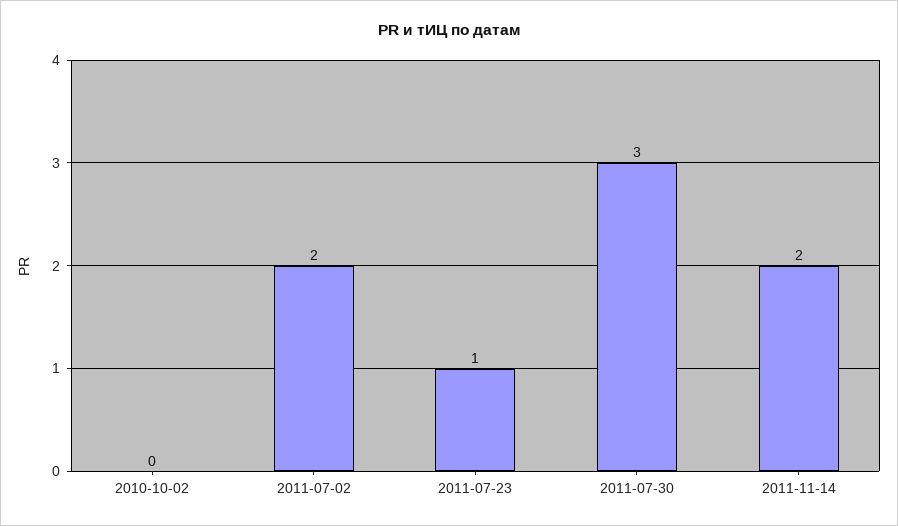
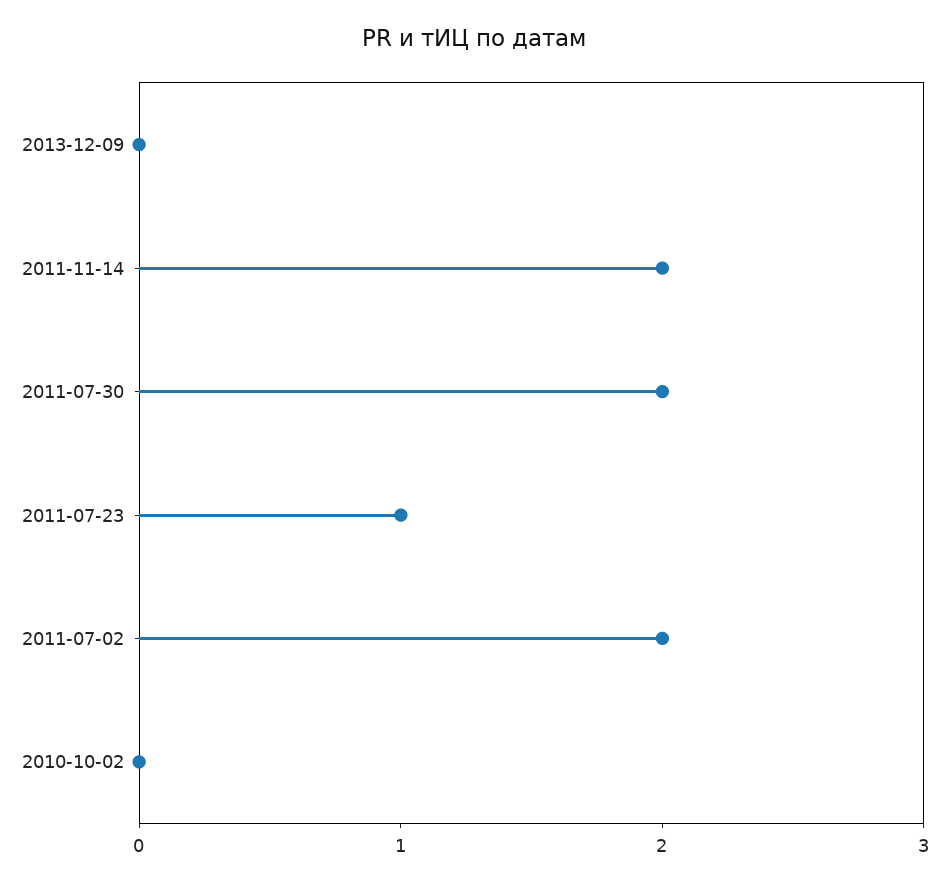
2011-07-30: 3 -> 2
2013-12-09: none -> 0

